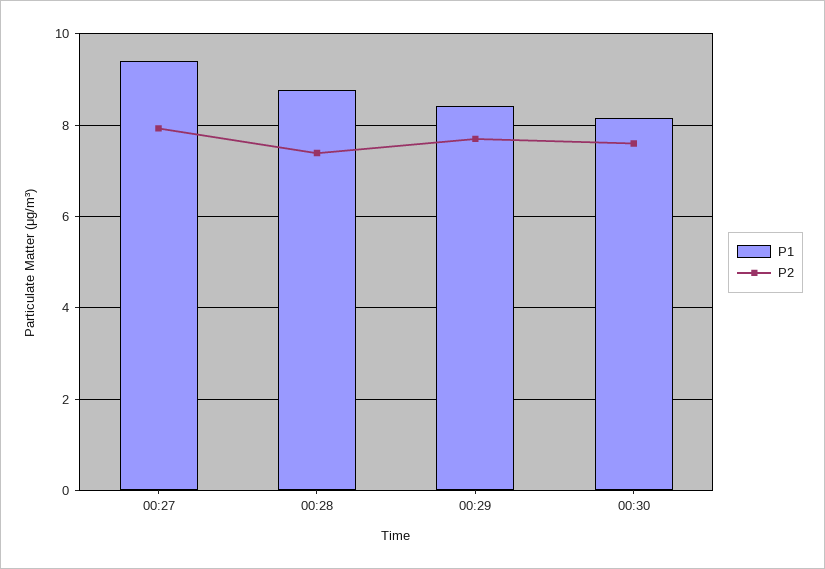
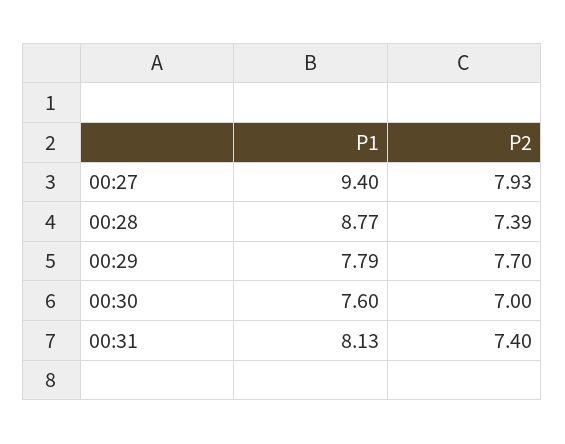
P1, 00:29: 8.4 -> 7.79
P1, 00:30: 8.2 -> 7.6
P2, 00:30: 7.6 -> 7
P1, 00:31: none -> 8.13
P2, 00:31: none -> 7.4

